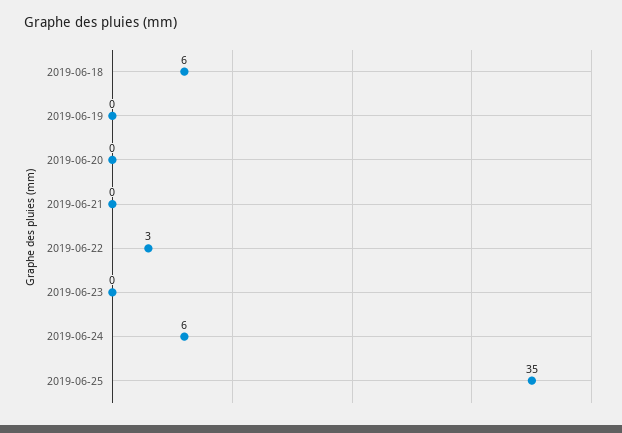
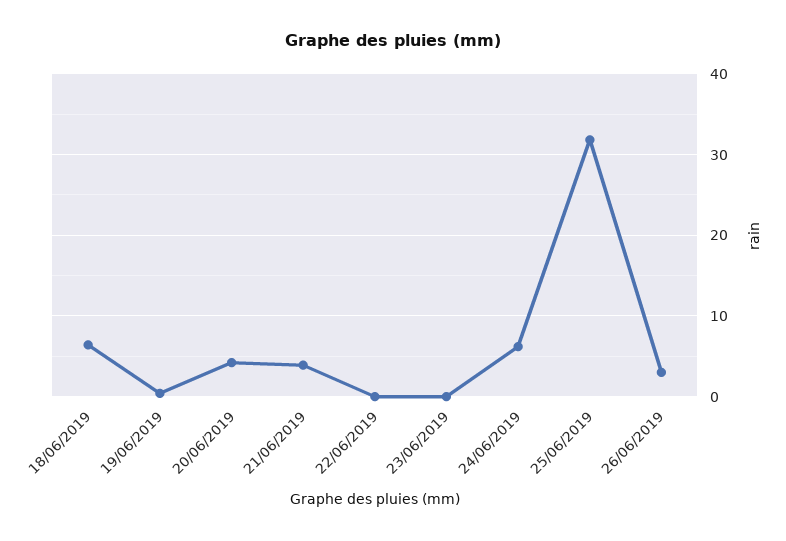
2019-06-20: 0 -> 4
2019-06-21: 0 -> 4
2019-06-22: 3 -> 0
2019-06-25: 35 -> 32
26/06/2019: none -> 3

